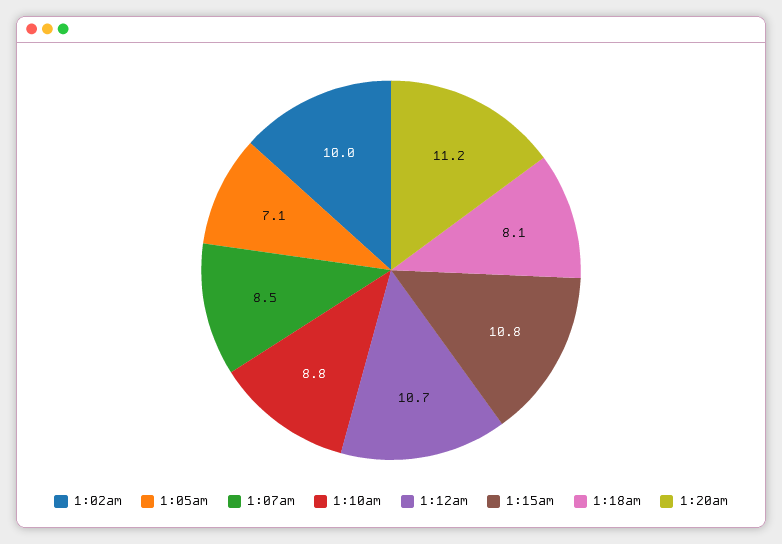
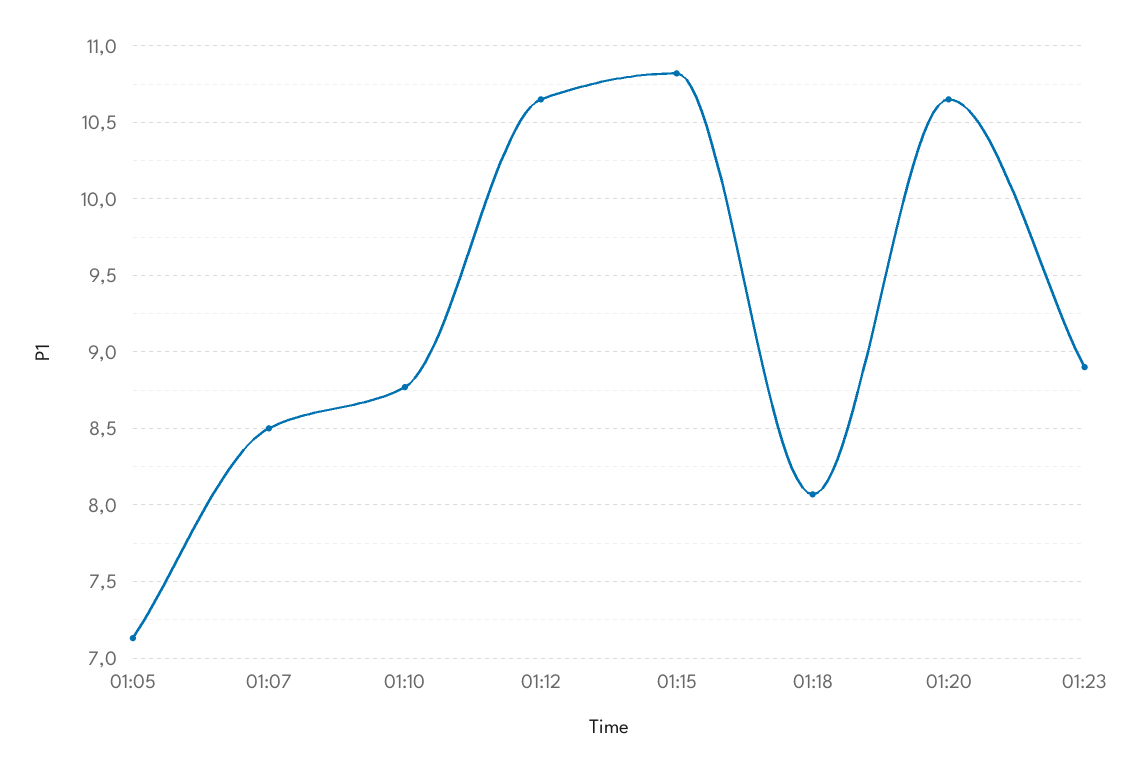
1:02am: 10 -> none
1:20am: 11.2 -> 10.65
01:23: none -> 8.9

